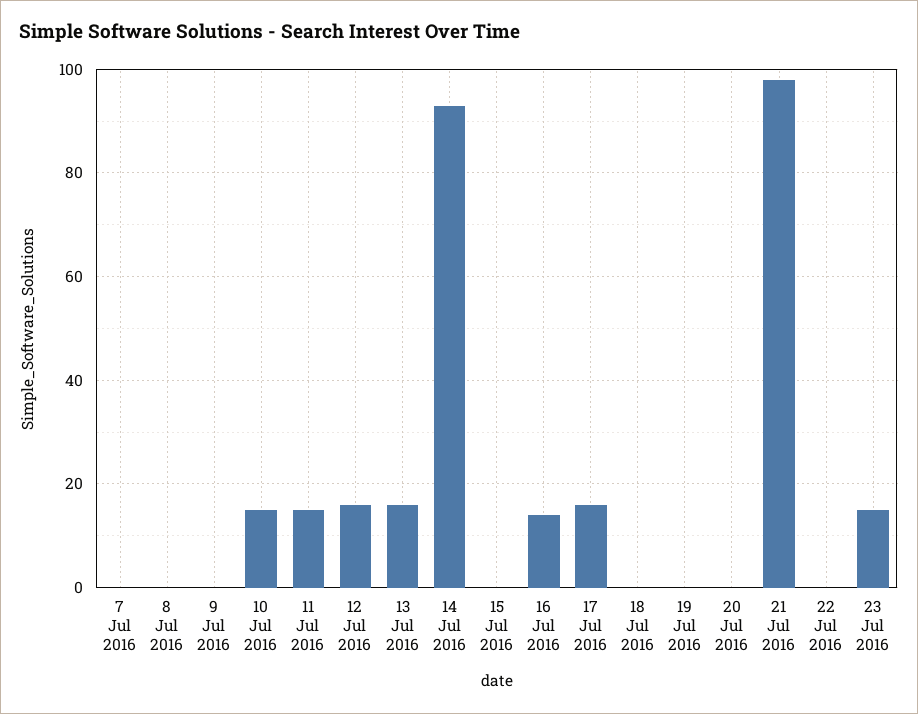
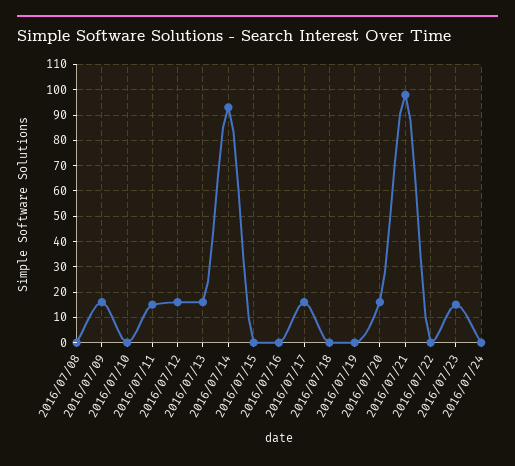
7 Jul 2016: 0 -> none
9 Jul 2016: 0 -> 15
10 Jul 2016: 15 -> 0
16 Jul 2016: 15 -> 0
20 Jul 2016: 0 -> 15
2016/07/24: none -> 0

